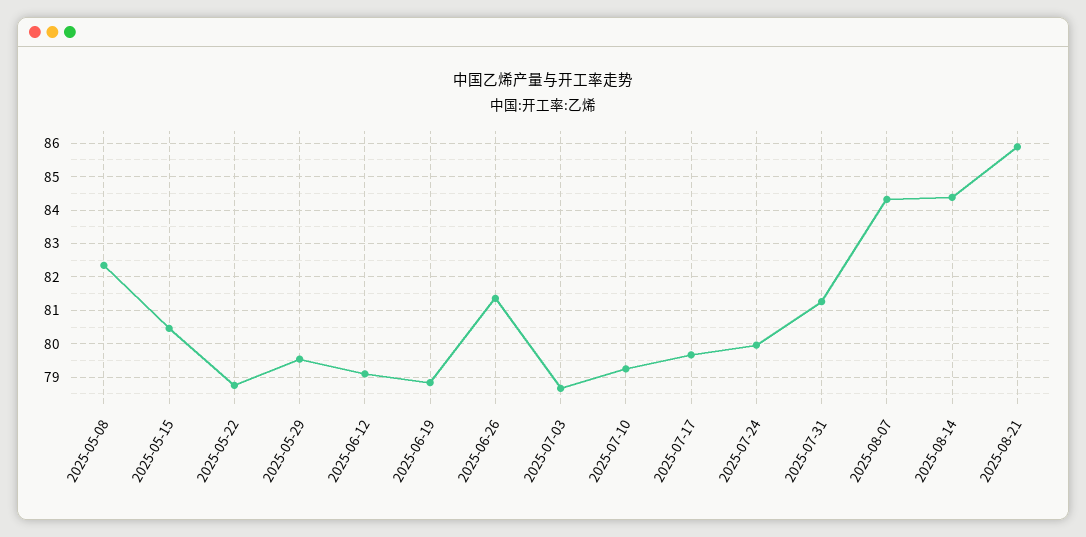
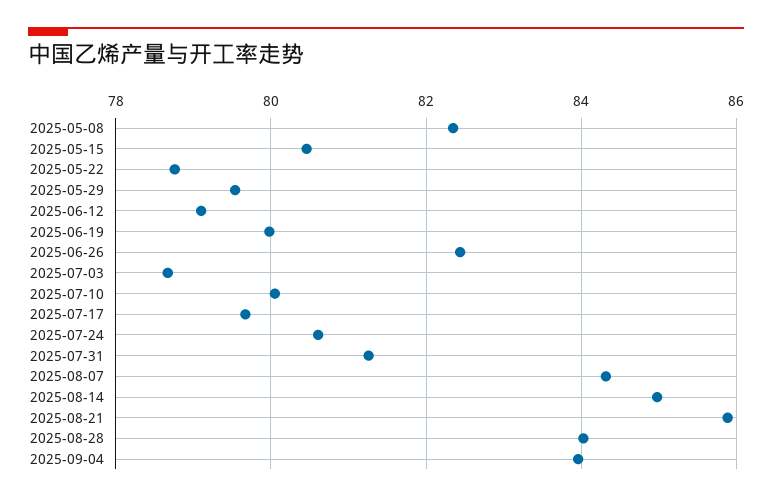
2025-06-19: 78.8 -> 80
2025-06-26: 81.4 -> 82.4
2025-07-10: 79.2 -> 80
2025-07-24: 80 -> 80.6
2025-08-14: 84.4 -> 85
2025-08-28: none -> 84
2025-09-04: none -> 84

